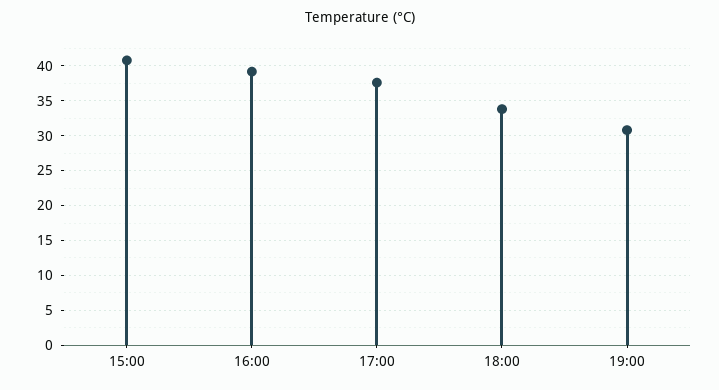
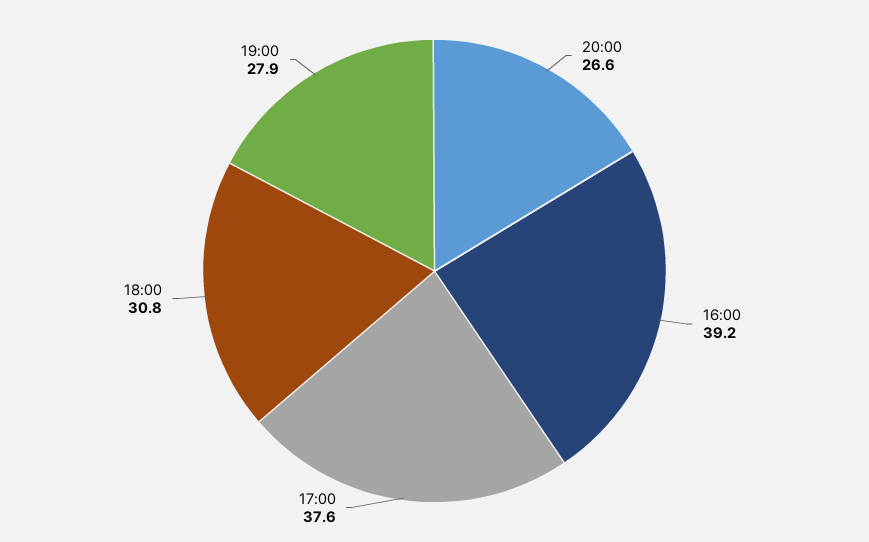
15:00: 41 -> none
18:00: 34 -> 30.8
19:00: 31 -> 27.9
20:00: none -> 26.6

